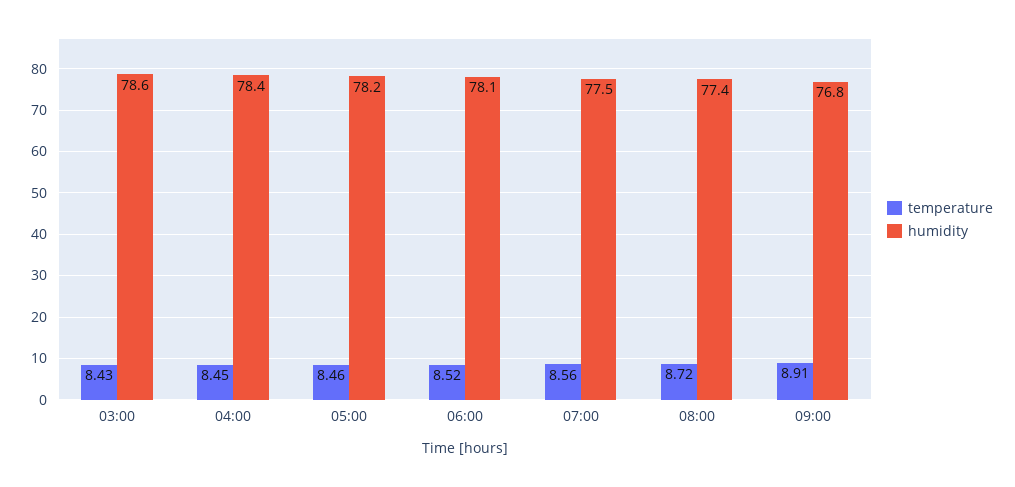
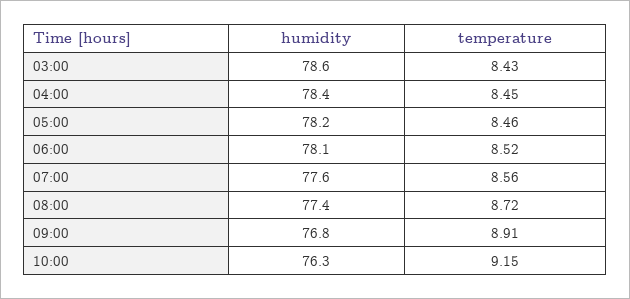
humidity, 07:00: 77.5 -> 77.6
humidity, 10:00: none -> 76.3
temperature, 10:00: none -> 9.15

